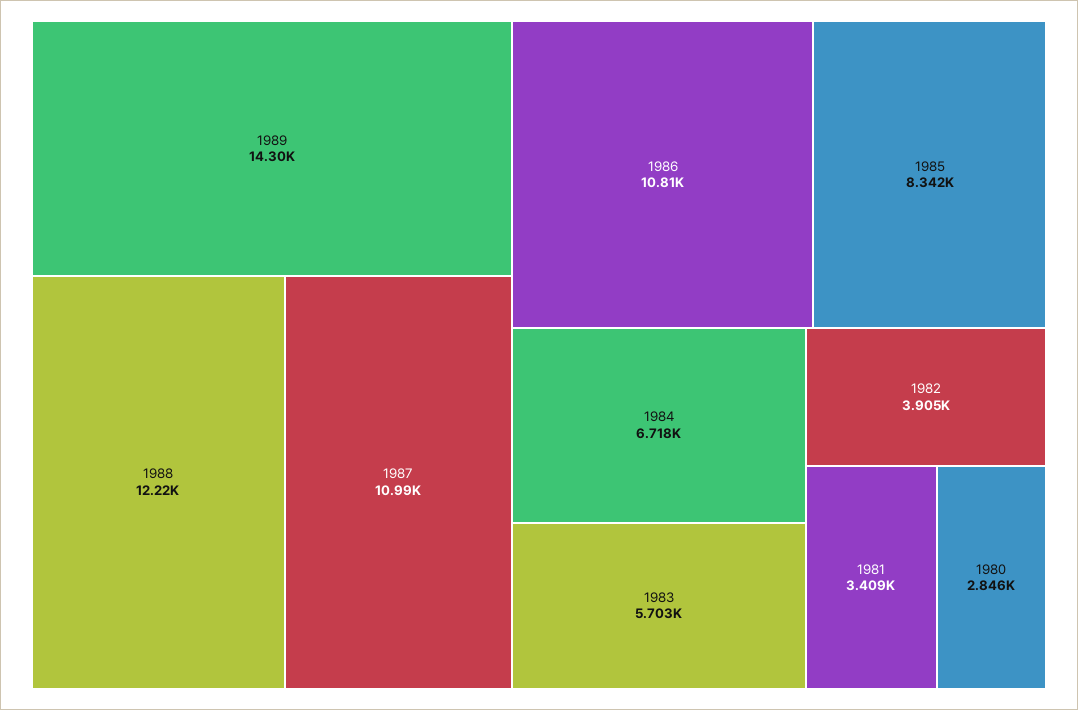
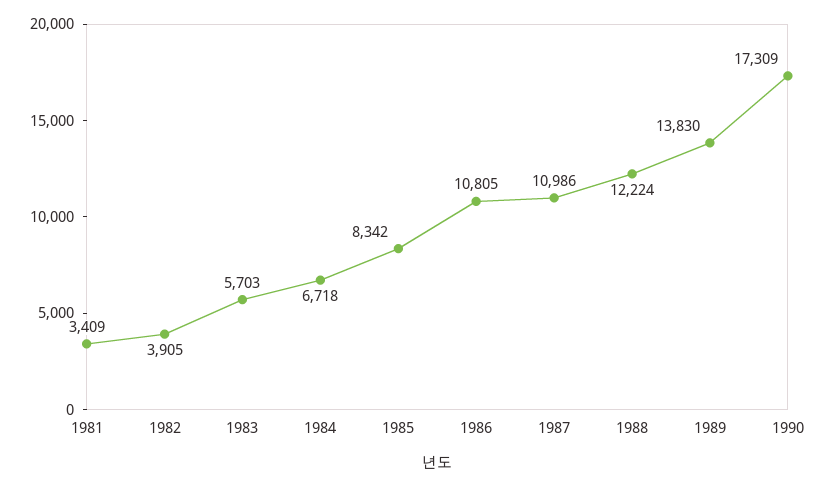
1989: 14300 -> 13830
1980: 2846 -> none
1990: none -> 17309

